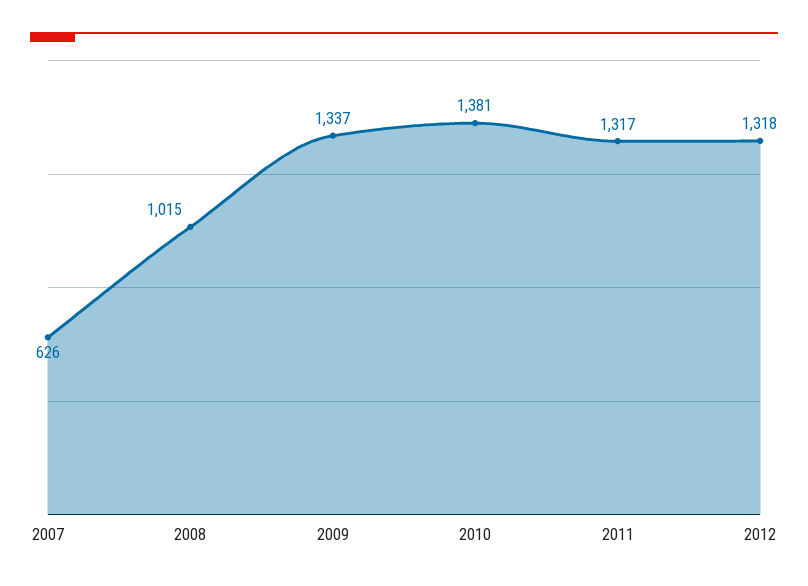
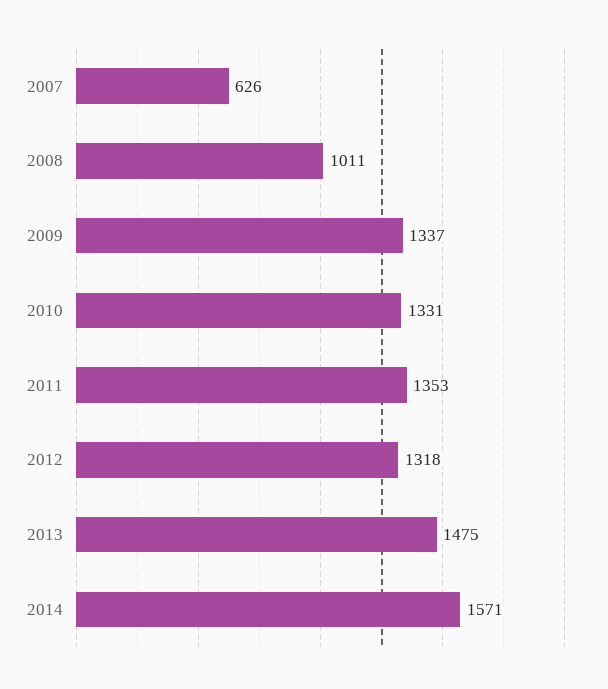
2008: 1015 -> 1011
2010: 1381 -> 1331
2011: 1317 -> 1353
2013: none -> 1475
2014: none -> 1571

